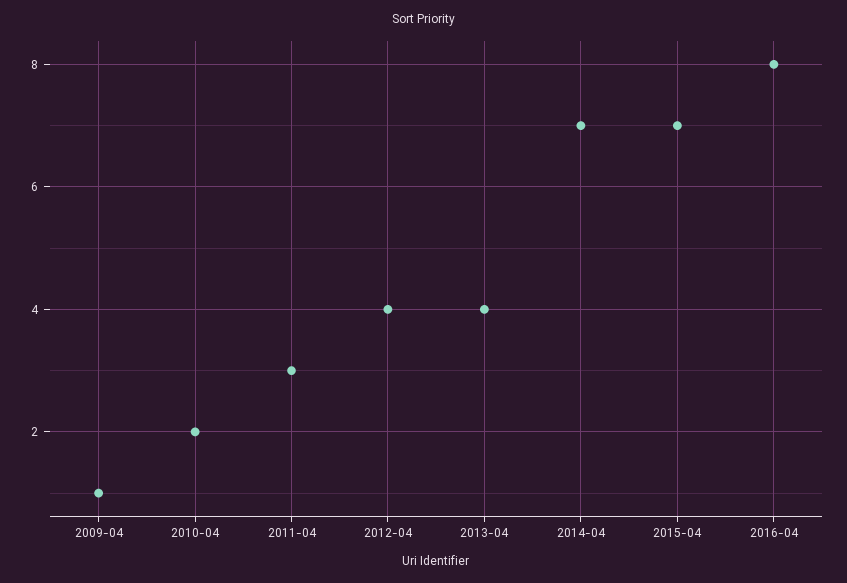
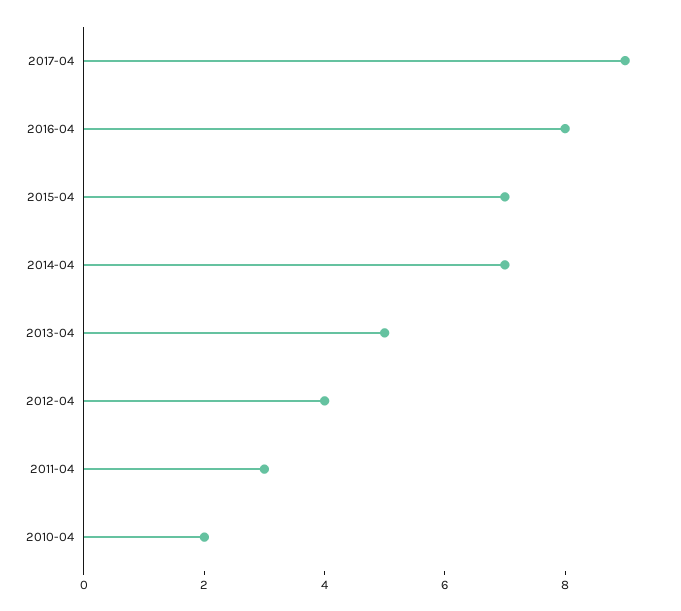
2009-04: 1 -> none
2013-04: 4 -> 5
2017-04: none -> 9

